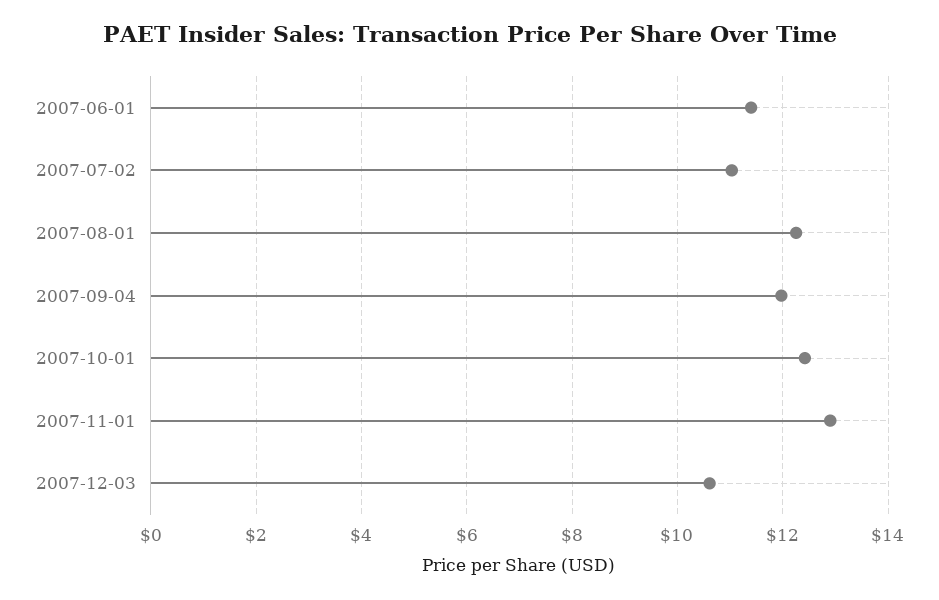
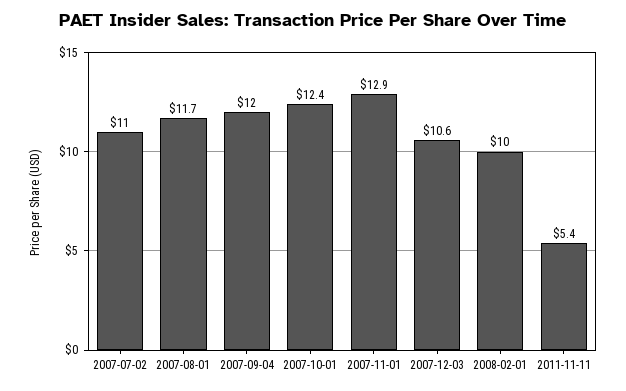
2007-06-01: 11.4 -> none
2007-08-01: 12.2 -> 11.7
2008-02-01: none -> 10
2011-11-11: none -> 5.4

